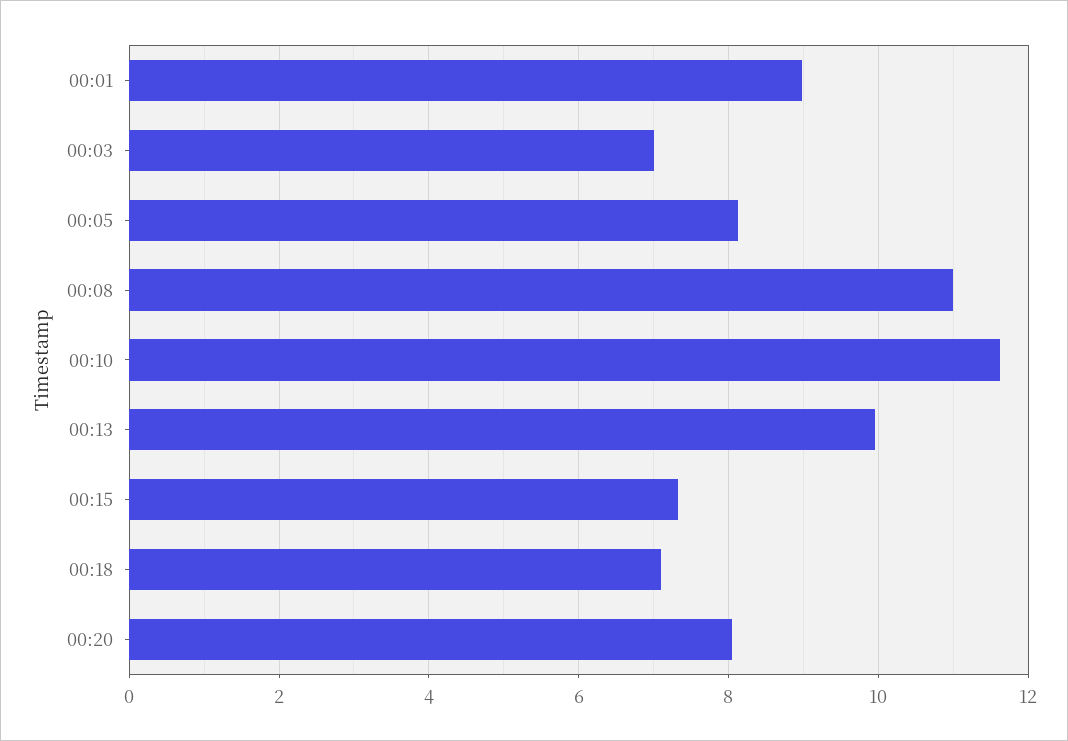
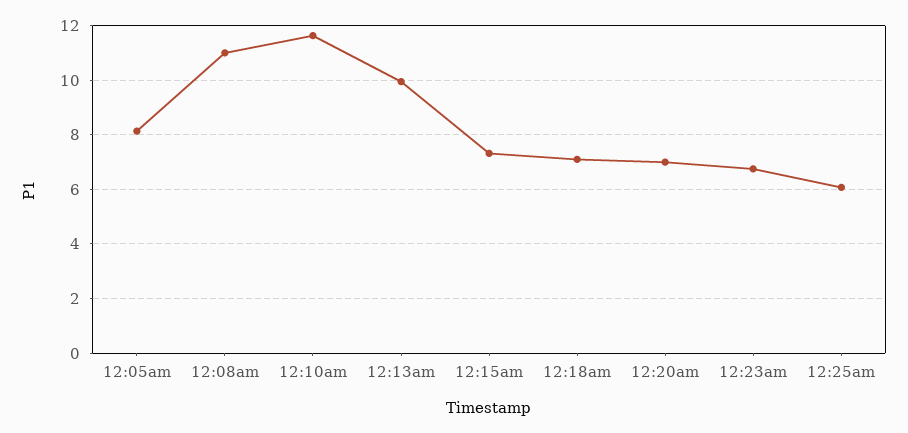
00:01: 9 -> none
00:03: 7 -> none
00:20: 8 -> 7
12:23am: none -> 6.75
12:25am: none -> 6

